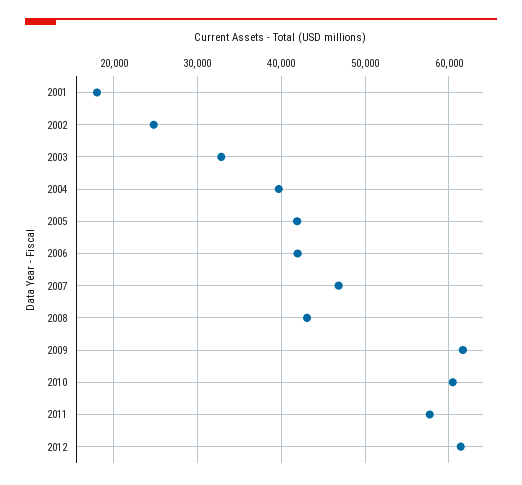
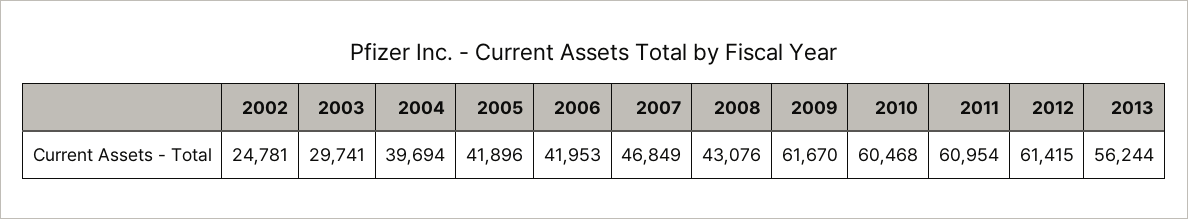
2001: 18000 -> none
2003: 33000 -> 29741
2011: 58000 -> 60954
2013: none -> 56244

